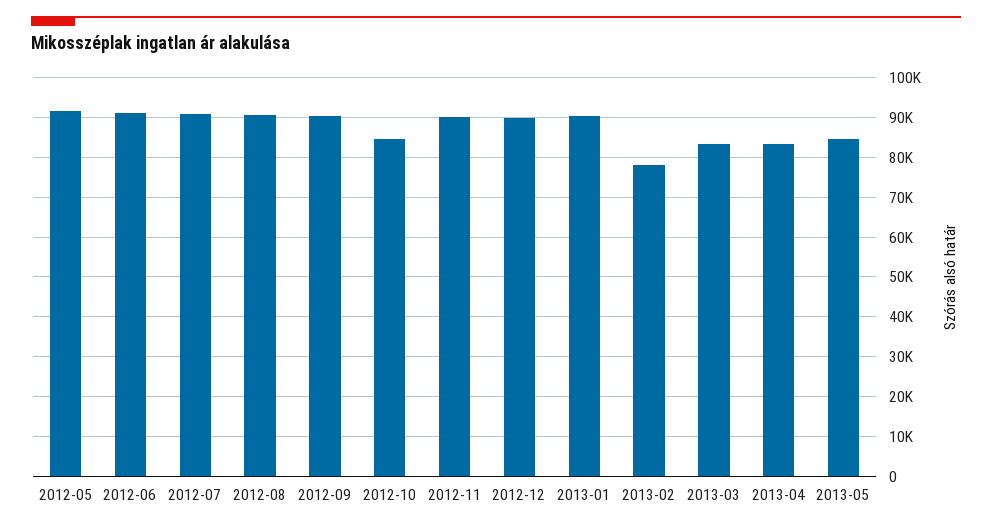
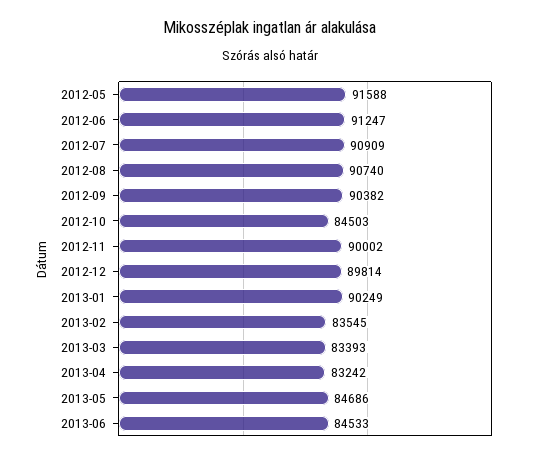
2013-02: 78000 -> 83545
2013-06: none -> 84533

